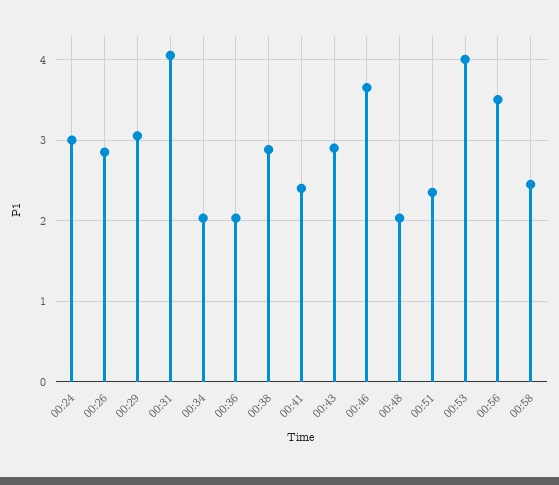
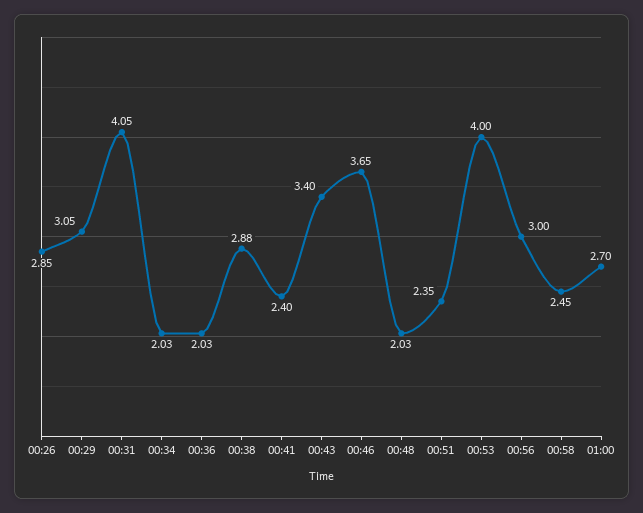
00:24: 3 -> none
00:43: 2.9 -> 3.4
00:56: 3.5 -> 3
01:00: none -> 2.7

